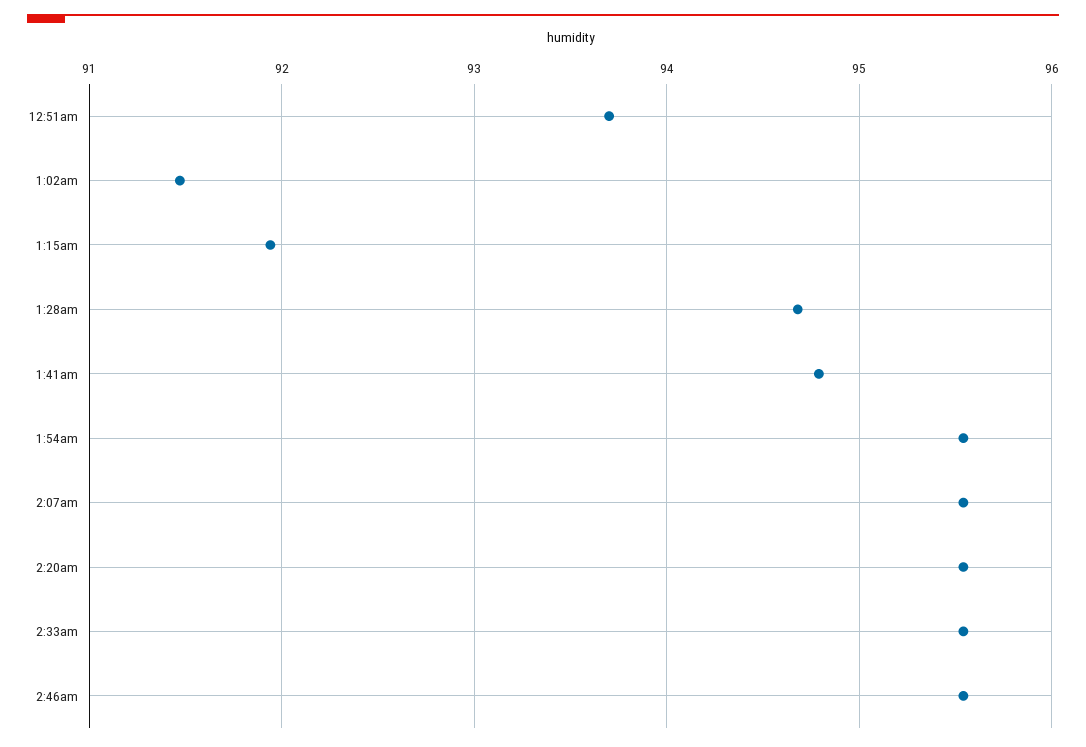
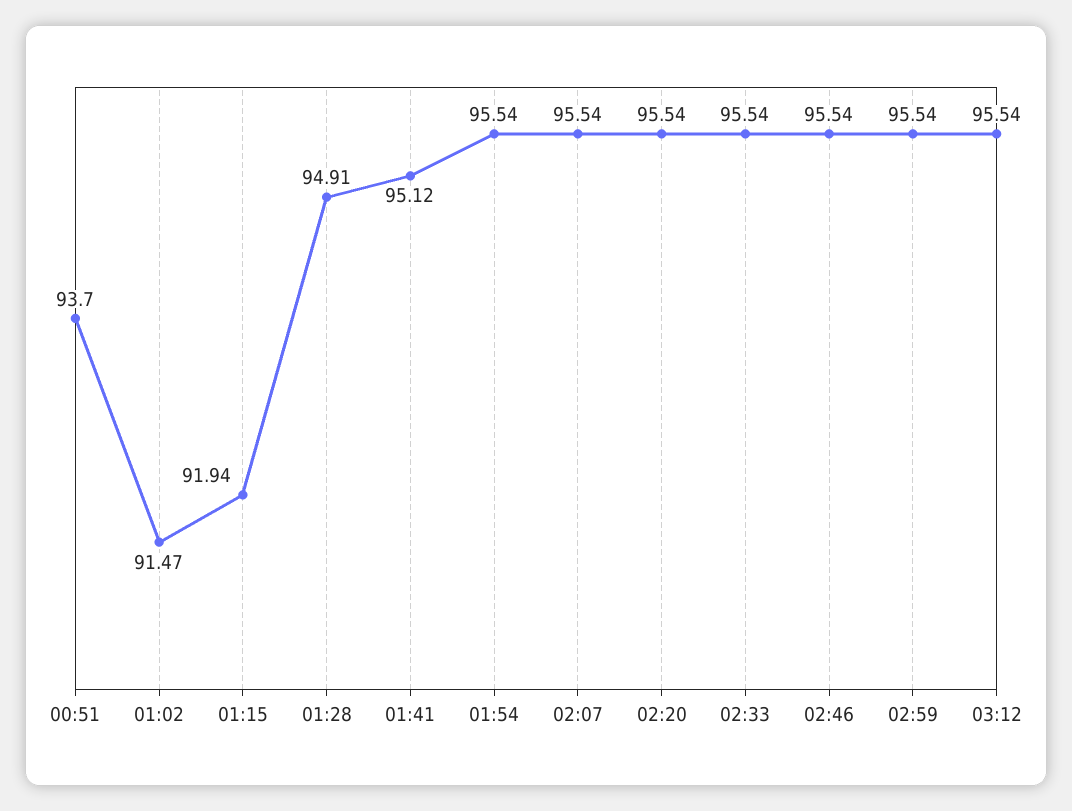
1:28am: 94.7 -> 94.91
1:41am: 94.8 -> 95.12
02:59: none -> 95.54
03:12: none -> 95.54

